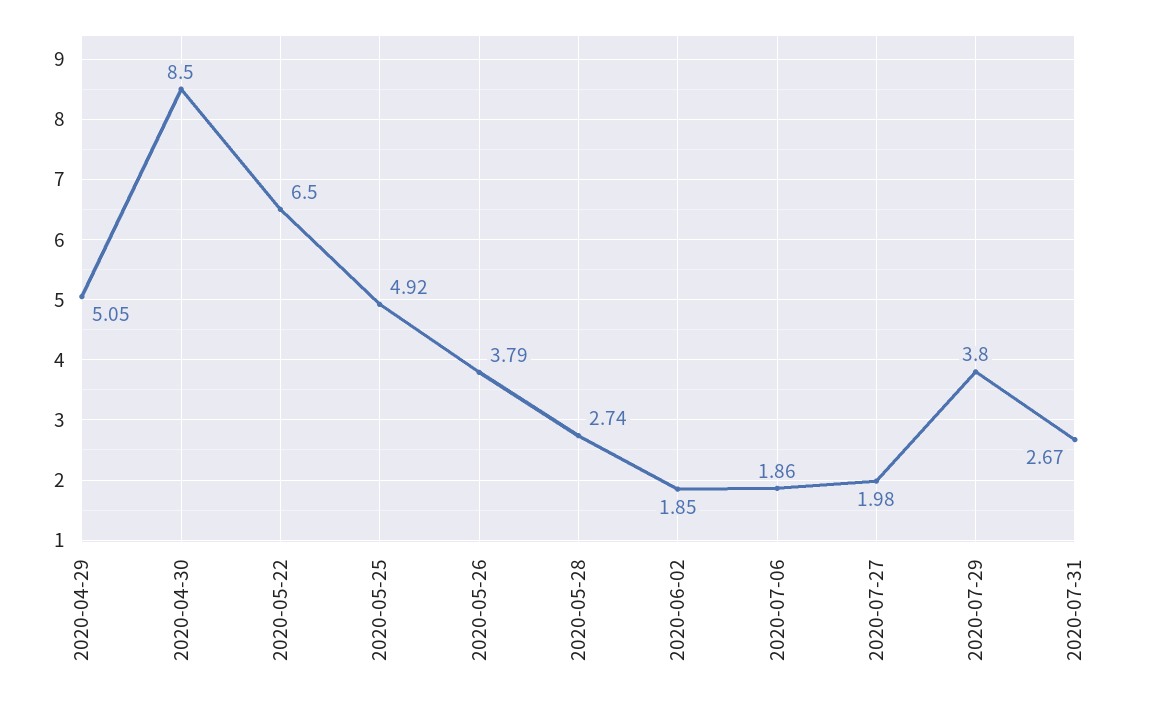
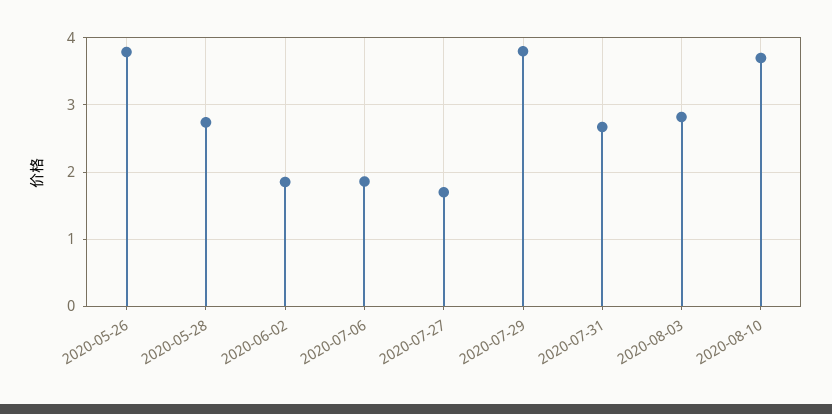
2020-04-29: 5.05 -> none
2020-04-30: 8.5 -> none
2020-05-22: 6.5 -> none
2020-05-25: 4.92 -> none
2020-07-27: 1.98 -> 1.7
2020-08-03: none -> 2.8
2020-08-10: none -> 3.7

